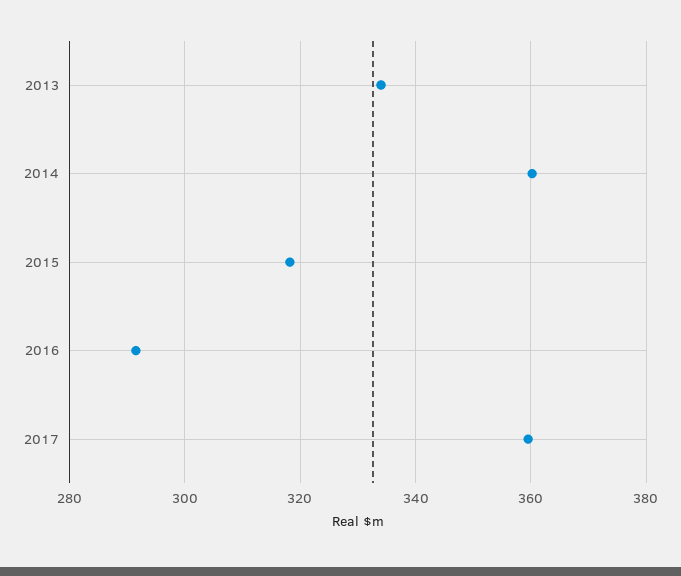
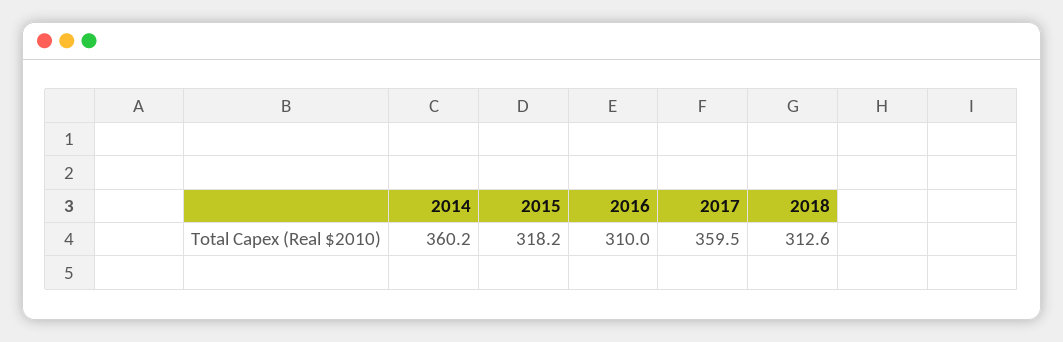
2013: 334 -> none
2016: 292 -> 310
2018: none -> 312.6

